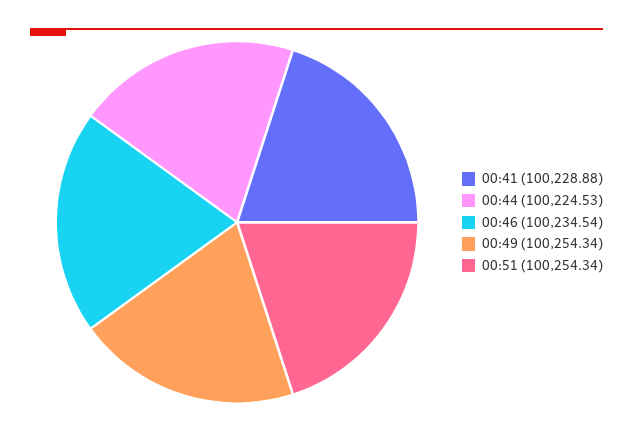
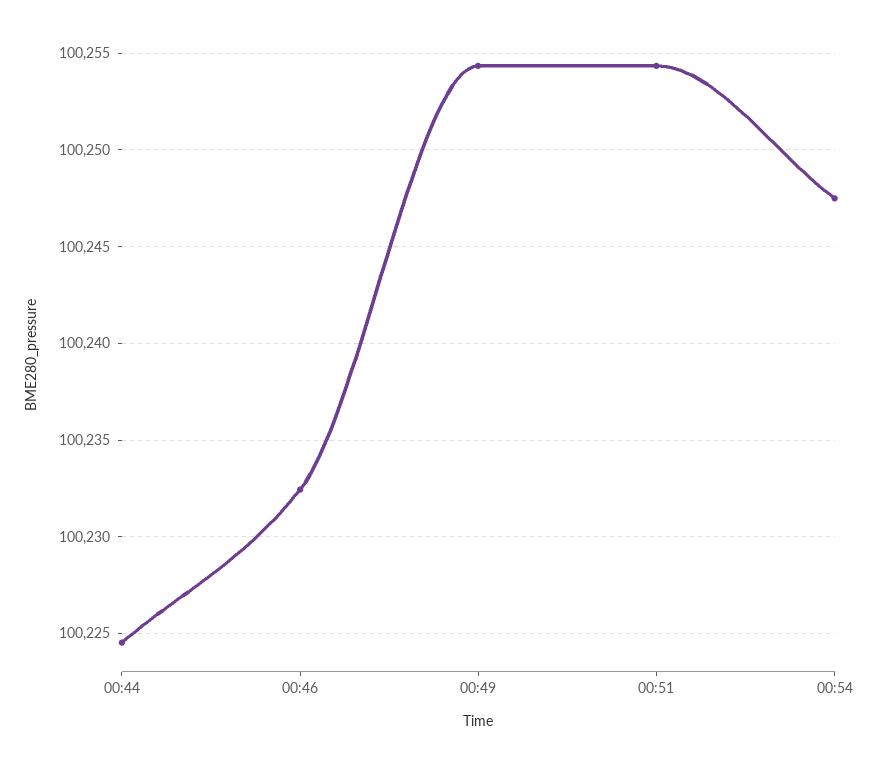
00:41: 100228.88 -> none
00:46: 100234.54 -> 100232.5
00:54: none -> 100247.5

